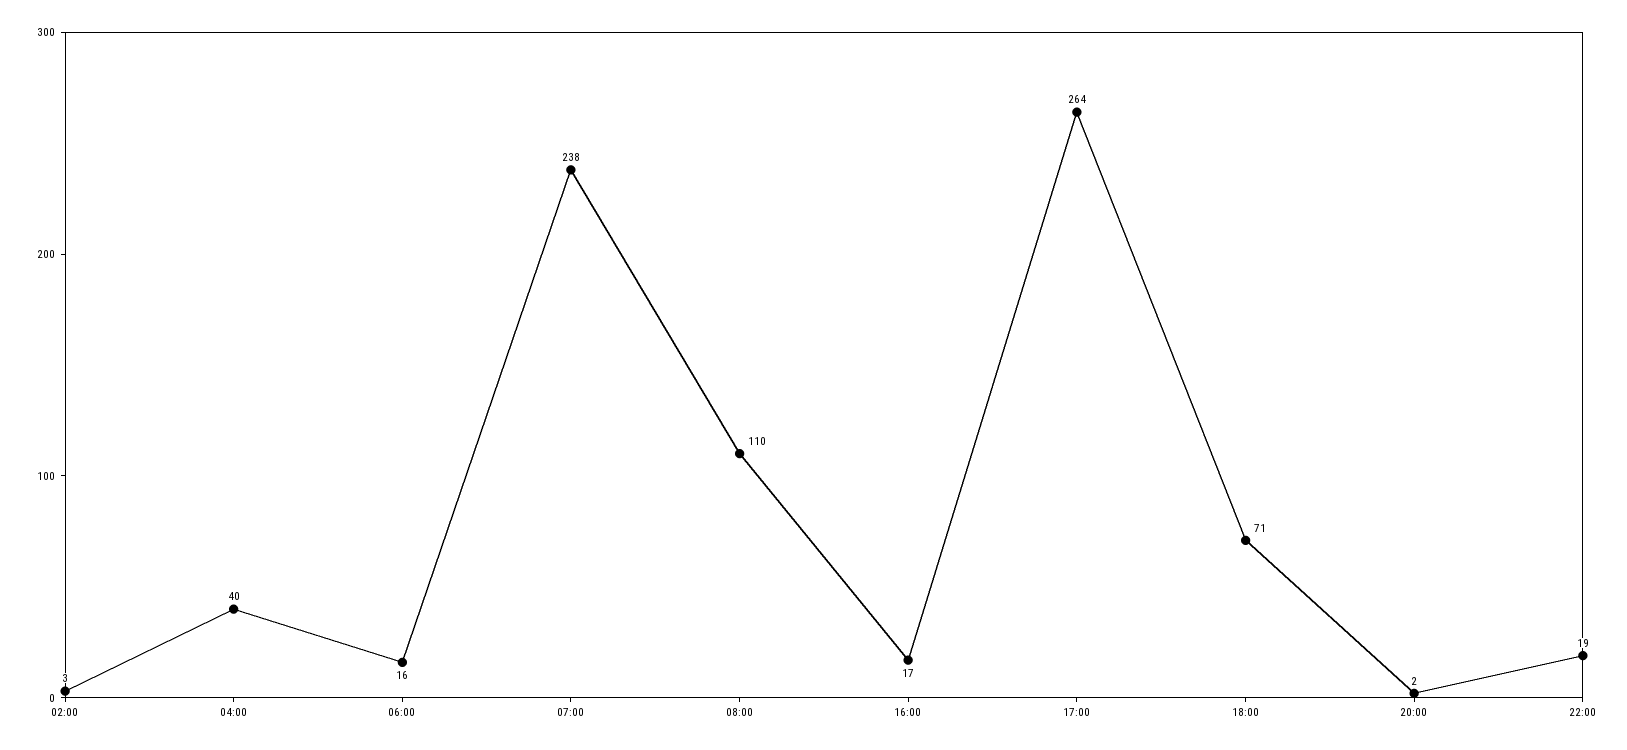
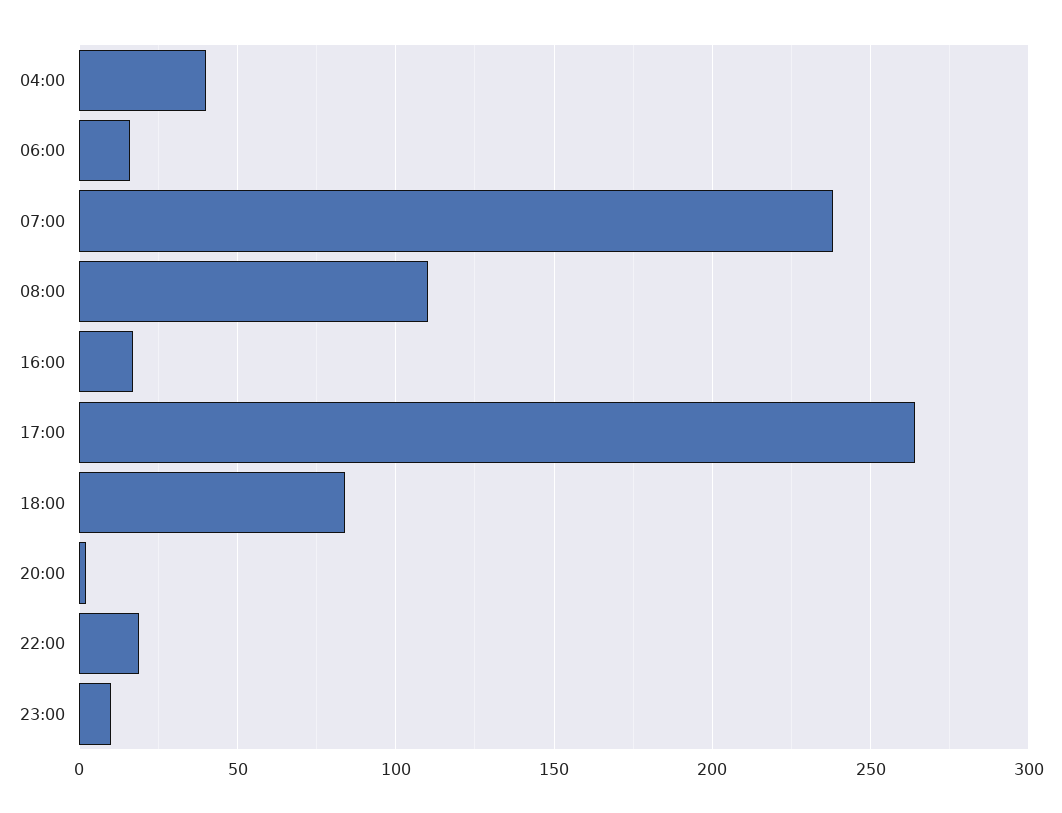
02:00: 3 -> none
18:00: 71 -> 85
23:00: none -> 10

